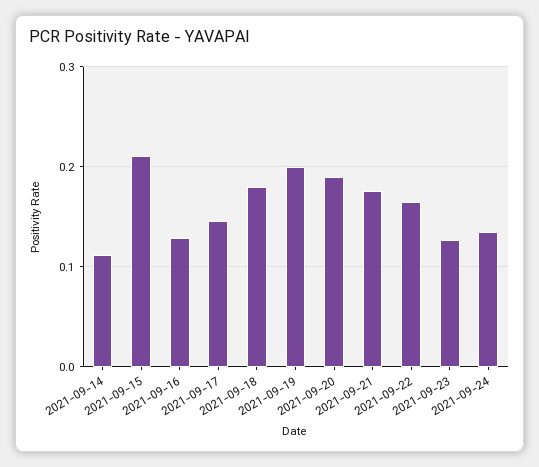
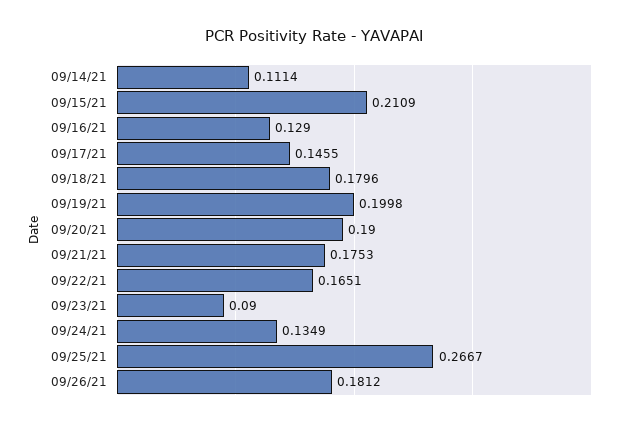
2021-09-23: 0.13 -> 0.09
09/25/21: none -> 0.2667
09/26/21: none -> 0.1812

